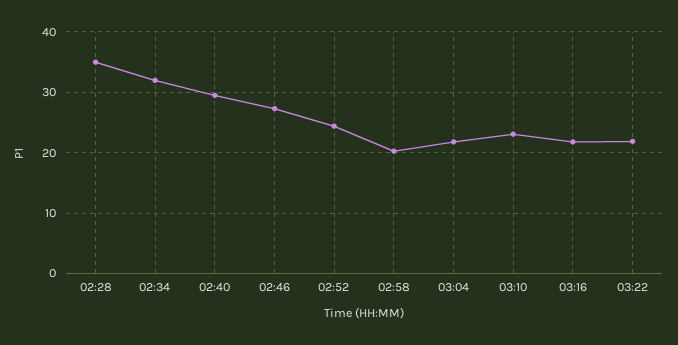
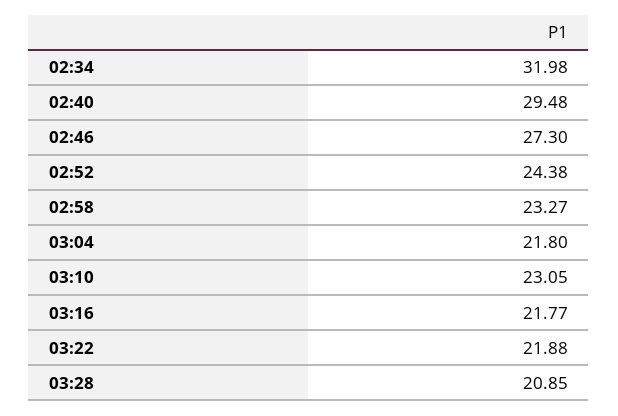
02:28: 35 -> none
02:58: 20 -> 23.27
03:28: none -> 20.85

